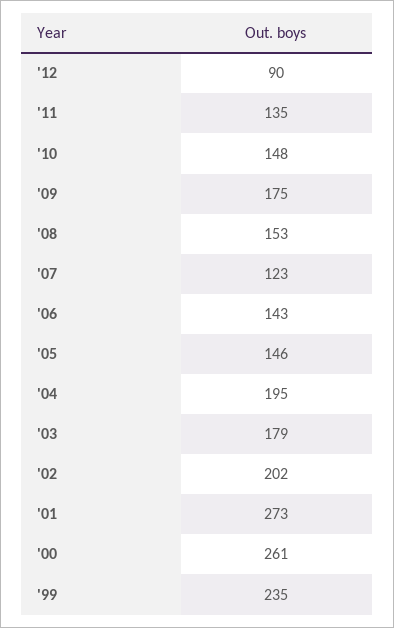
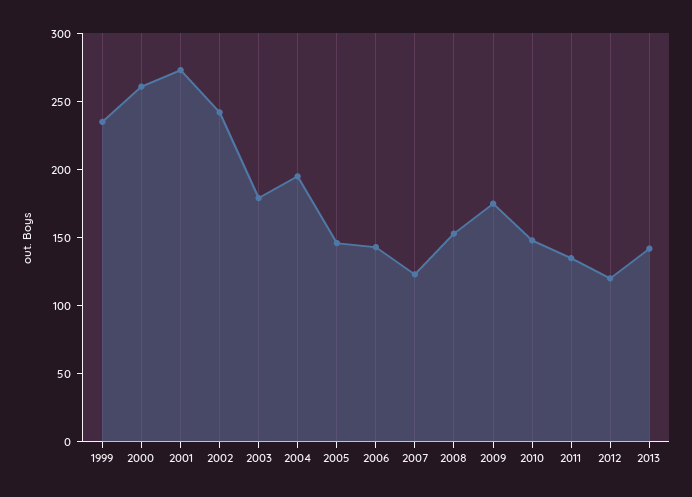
'12: 90 -> 120
'02: 202 -> 240
2013: none -> 140

